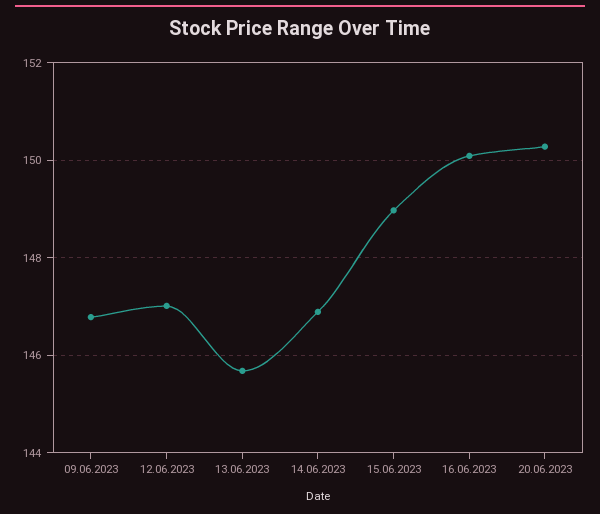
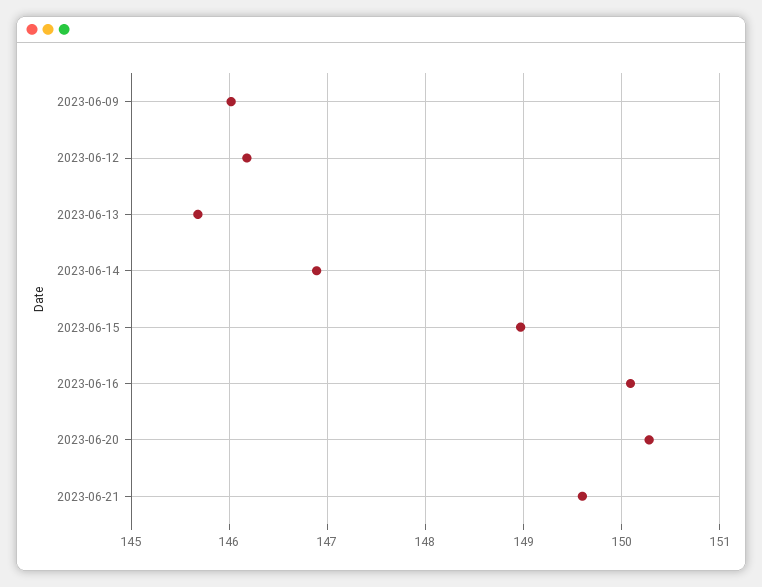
09.06.2023: 146.8 -> 146
12.06.2023: 147 -> 146.2
2023-06-21: none -> 149.6

